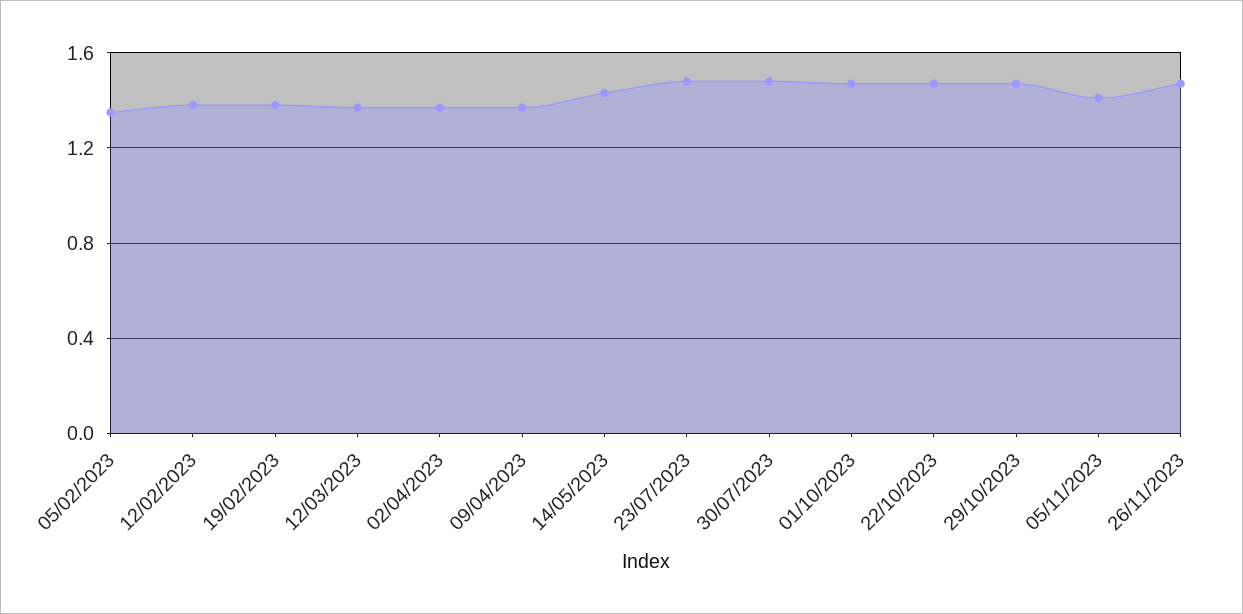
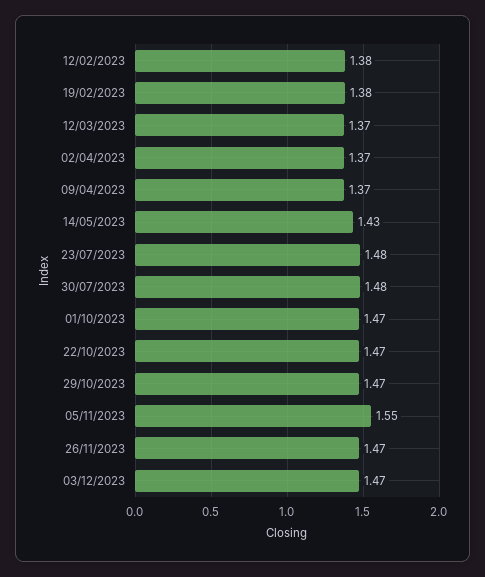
05/02/2023: 1.35 -> none
05/11/2023: 1.4 -> 1.55
03/12/2023: none -> 1.47

